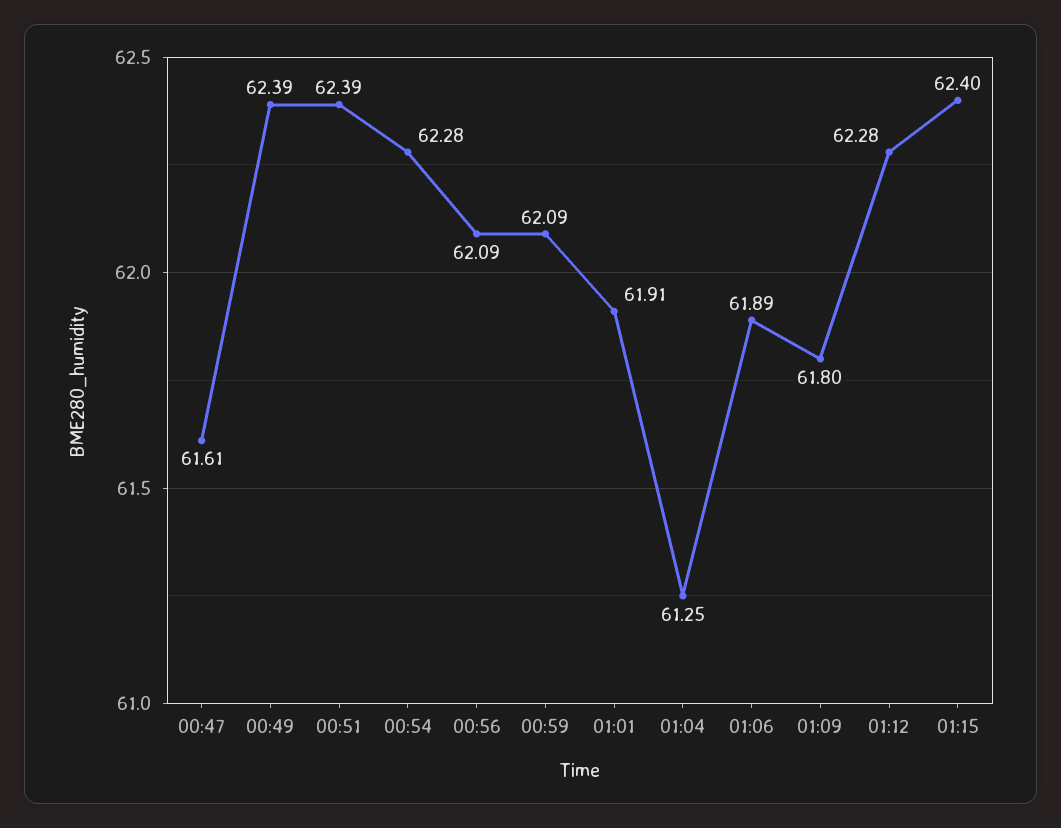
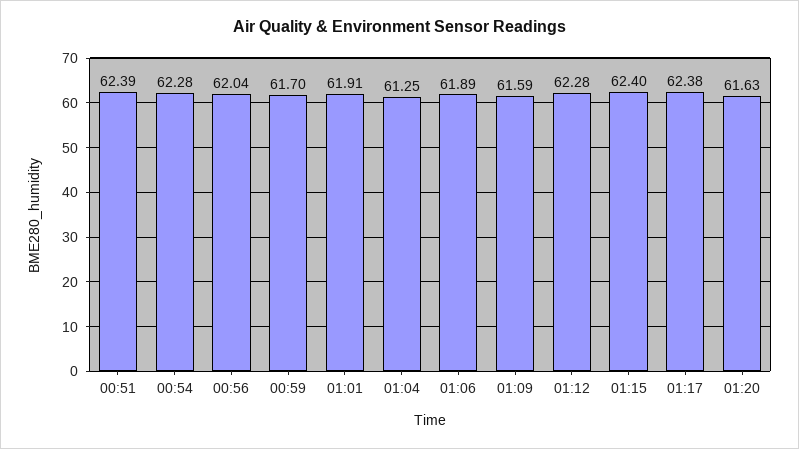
00:47: 61.61 -> none
00:49: 62.39 -> none
00:56: 62.09 -> 62.04
00:59: 62.09 -> 61.7
01:09: 61.8 -> 61.59
01:17: none -> 62.38
01:20: none -> 61.63

